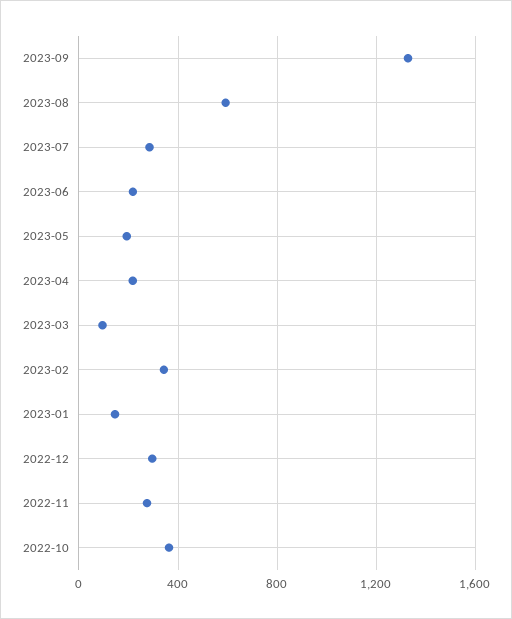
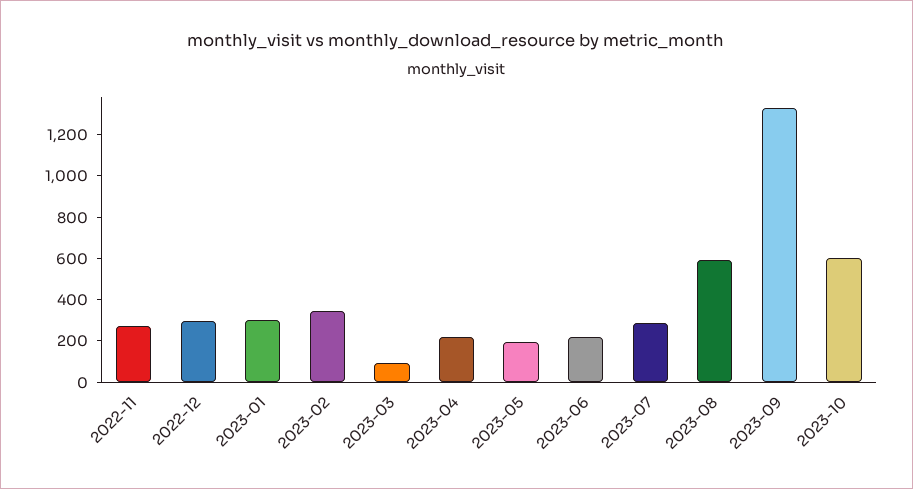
2023-01: 150 -> 300
2022-10: 350 -> none
2023-10: none -> 600

